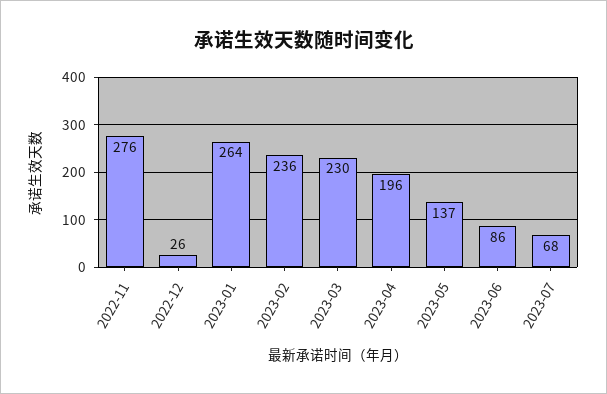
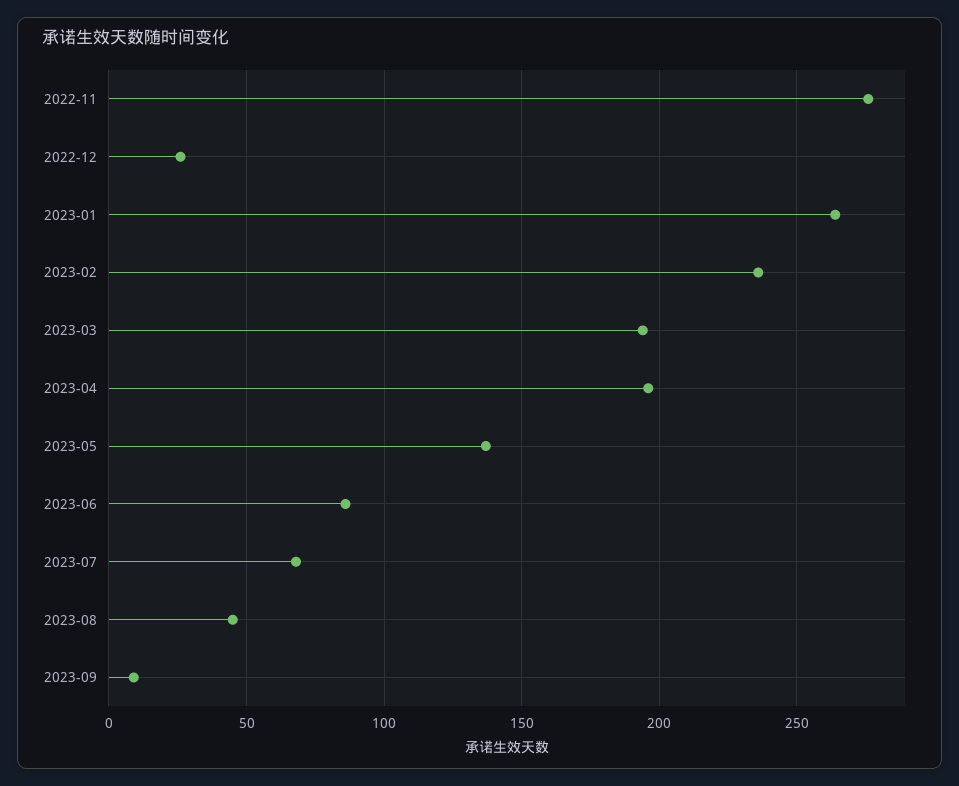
2023-03: 230 -> 195
2023-08: none -> 45
2023-09: none -> 10

